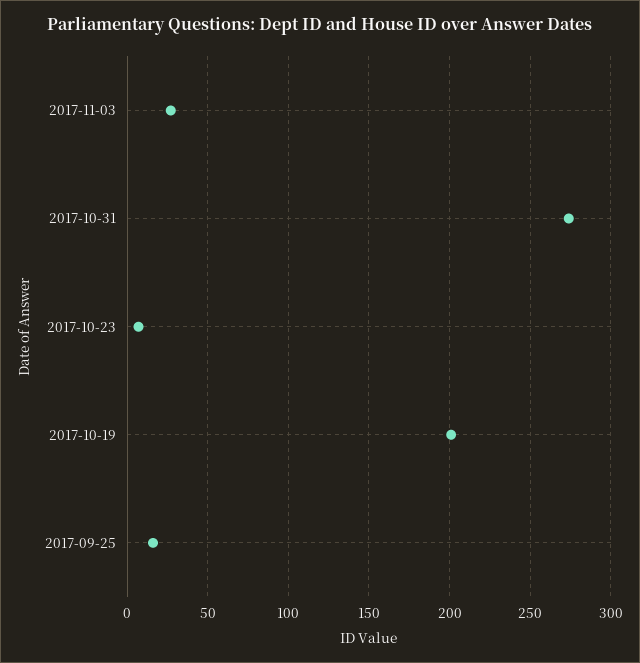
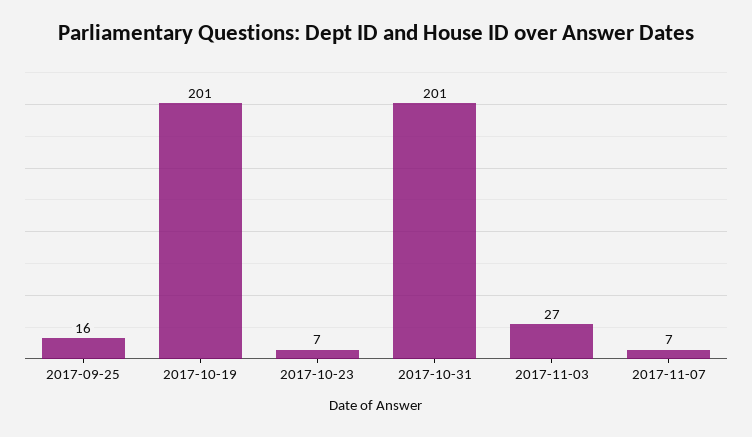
2017-10-31: 275 -> 201
2017-11-07: none -> 7

